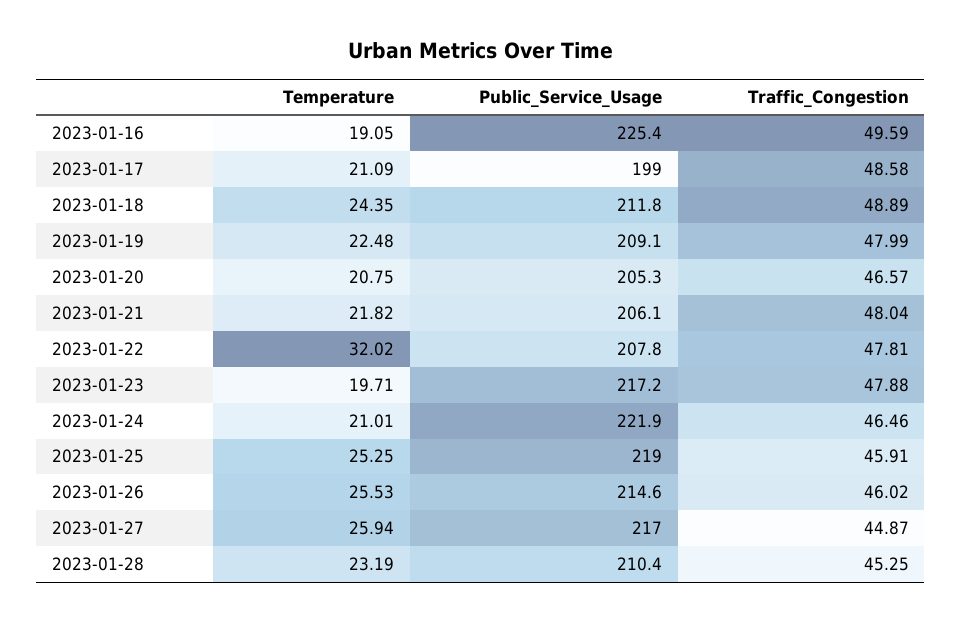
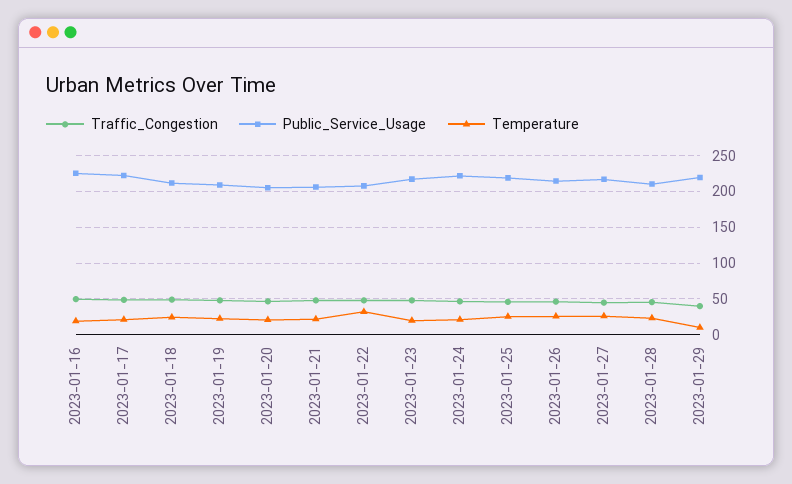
Public_Service_Usage, 2023-01-17: 199 -> 220
Traffic_Congestion, 2023-01-29: none -> 40
Public_Service_Usage, 2023-01-29: none -> 220
Temperature, 2023-01-29: none -> 10

